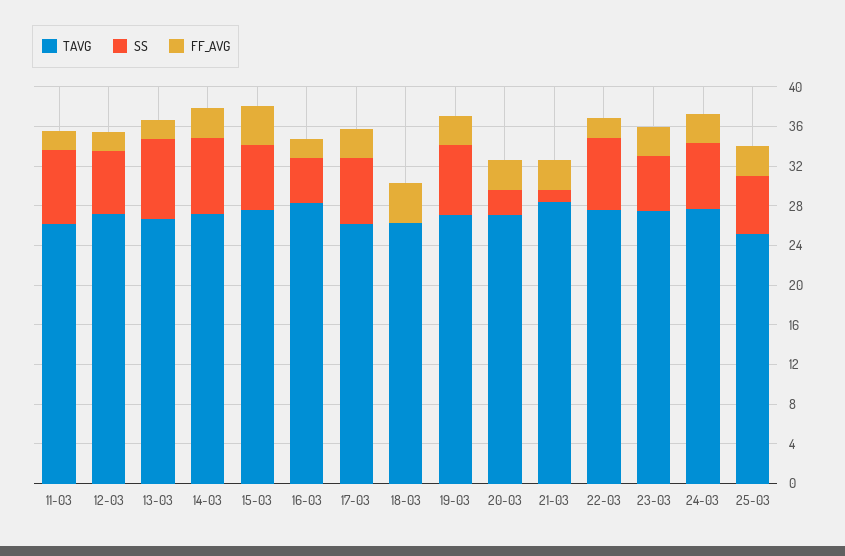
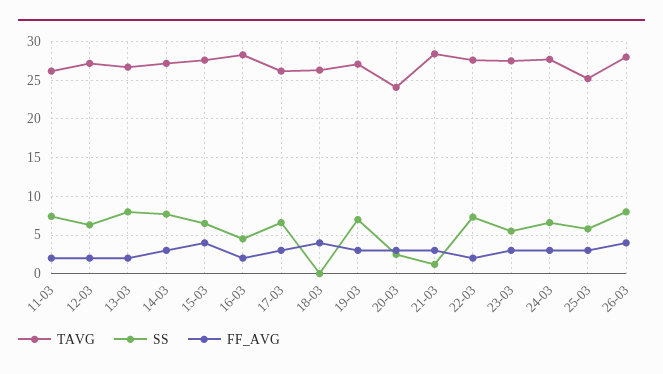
TAVG, 20-03: 27 -> 24
TAVG, 26-03: none -> 28
SS, 26-03: none -> 8
FF_AVG, 26-03: none -> 4

